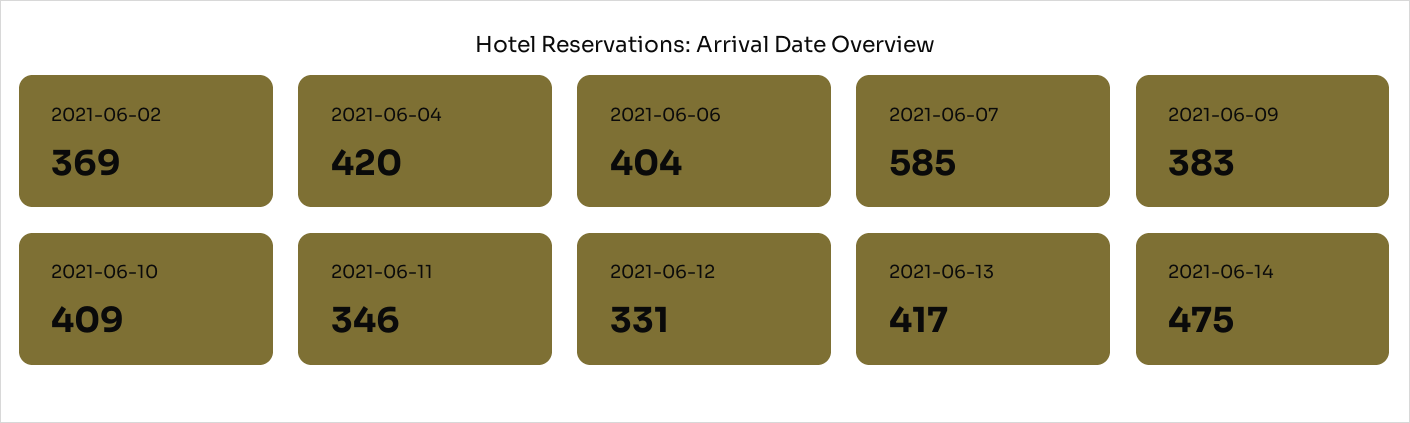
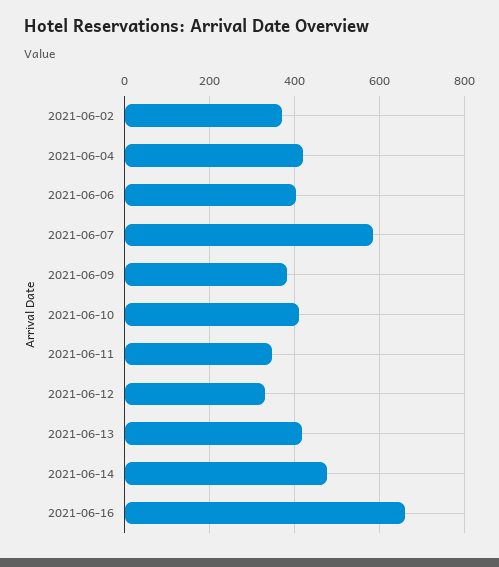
2021-06-16: none -> 660

